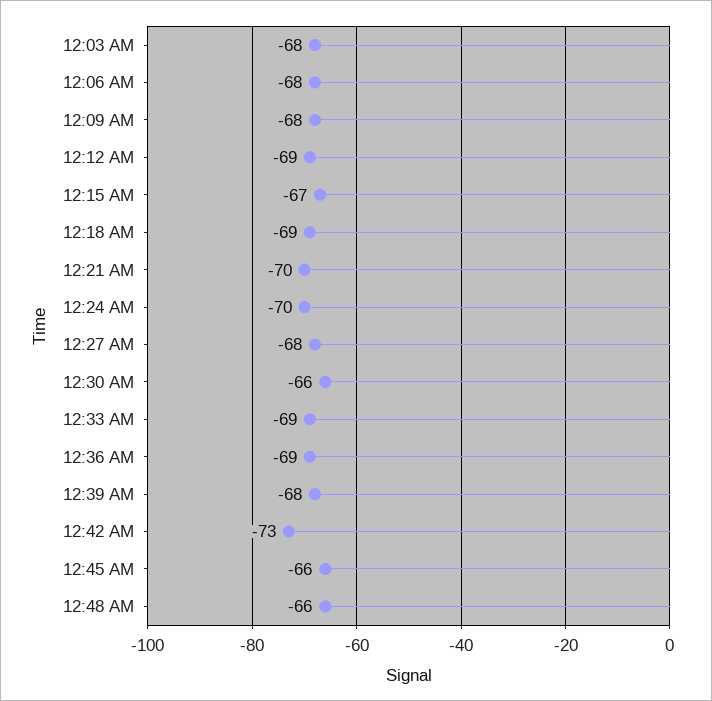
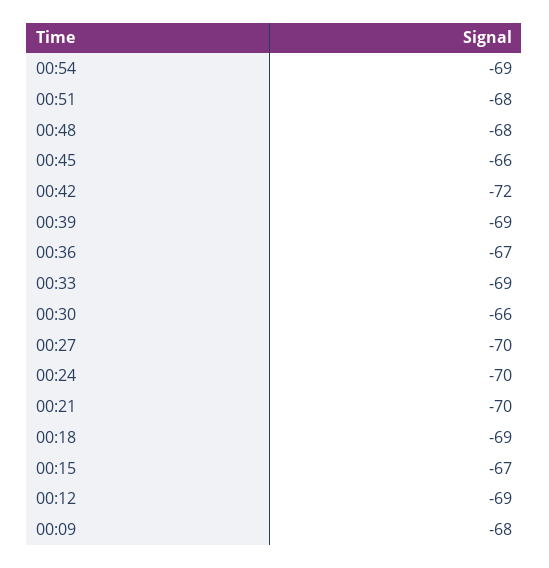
12:03 AM: -68 -> none
12:06 AM: -68 -> none
12:27 AM: -68 -> -70
12:36 AM: -69 -> -67
12:39 AM: -68 -> -69
12:42 AM: -73 -> -72
12:48 AM: -66 -> -68
00:54: none -> -69
00:51: none -> -68

